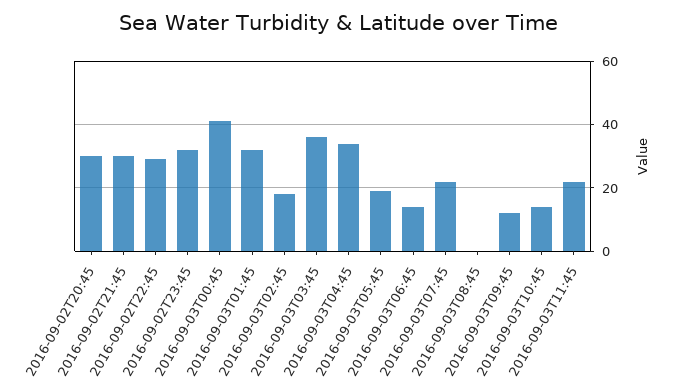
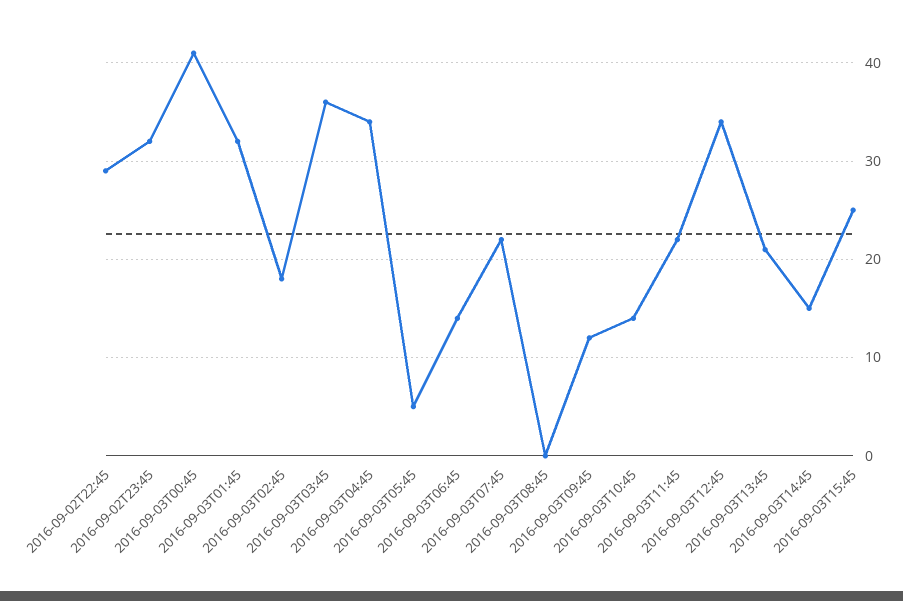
2016-09-02T20:45: 30 -> none
2016-09-02T21:45: 30 -> none
2016-09-03T05:45: 20 -> 5
2016-09-03T12:45: none -> 34
2016-09-03T13:45: none -> 21
2016-09-03T14:45: none -> 15
2016-09-03T15:45: none -> 25

